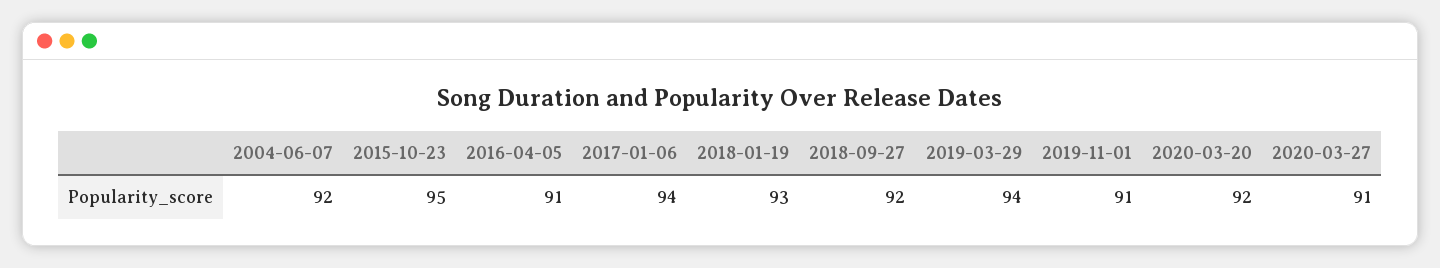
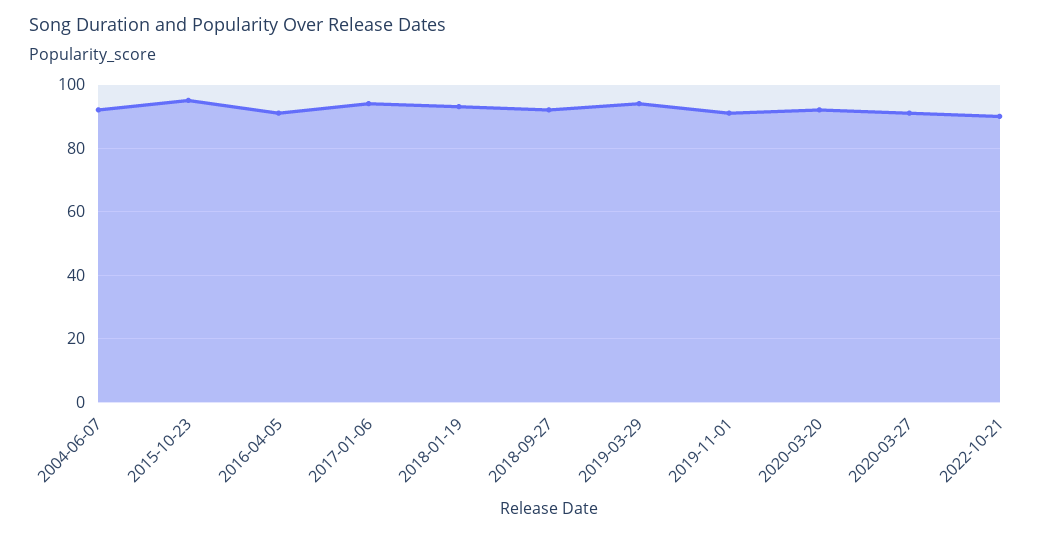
2022-10-21: none -> 90

